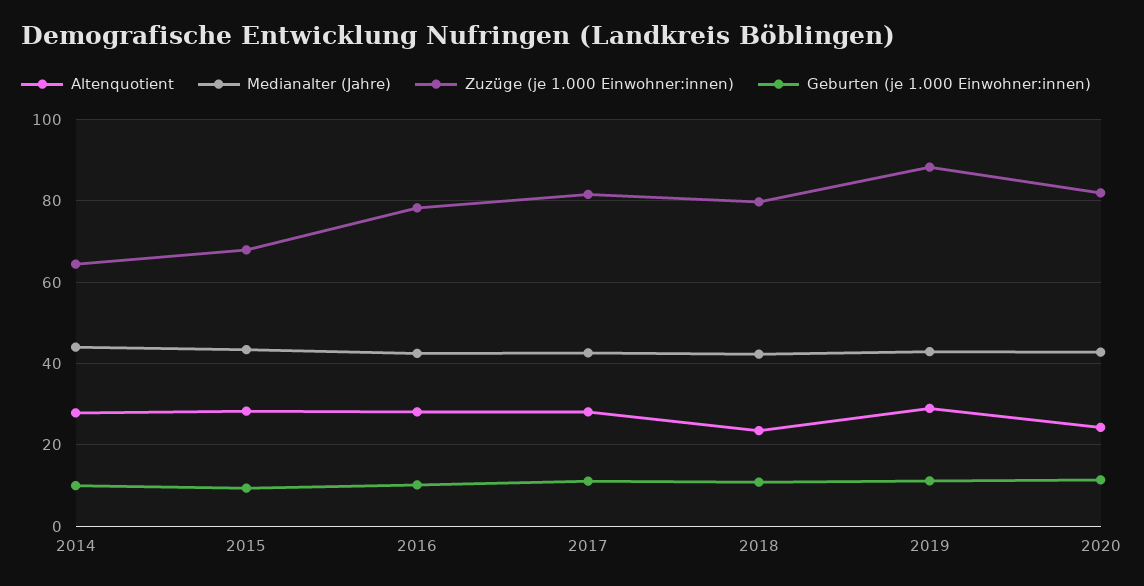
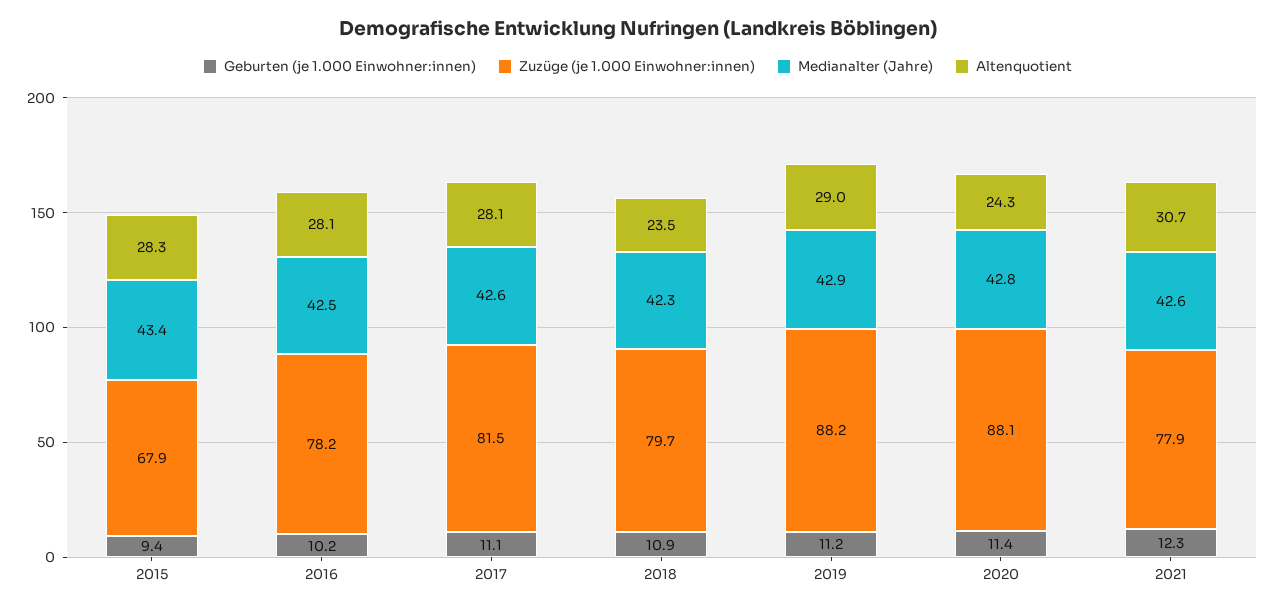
Altenquotient, 2014: 28 -> none
Medianalter (Jahre), 2014: 44 -> none
Zuzüge (je 1.000 Einwohner:innen), 2014: 64 -> none
Geburten (je 1.000 Einwohner:innen), 2014: 10 -> none
Zuzüge (je 1.000 Einwohner:innen), 2020: 82 -> 88.1
Geburten (je 1.000 Einwohner:innen), 2021: none -> 12.3
Zuzüge (je 1.000 Einwohner:innen), 2021: none -> 77.9
Medianalter (Jahre), 2021: none -> 42.6
Altenquotient, 2021: none -> 30.7

